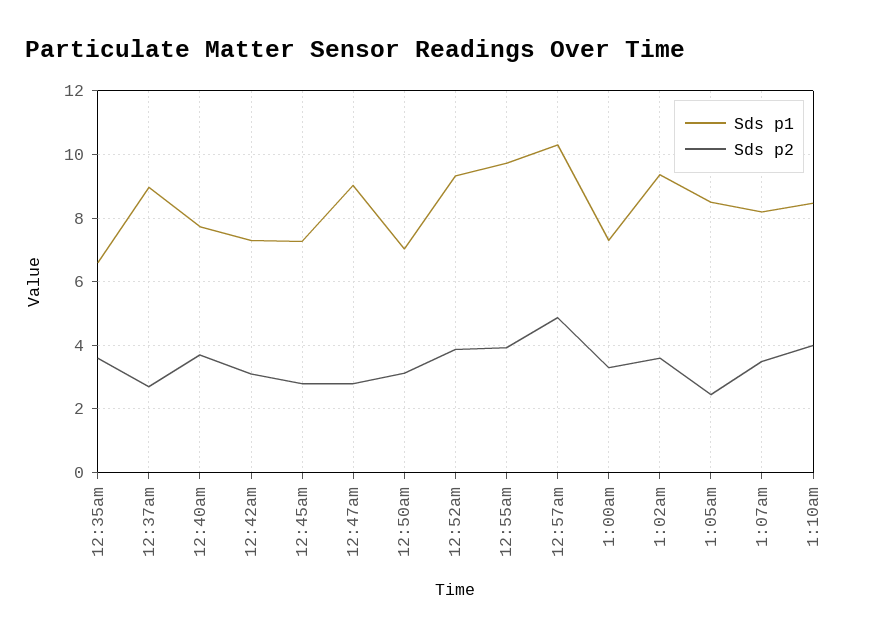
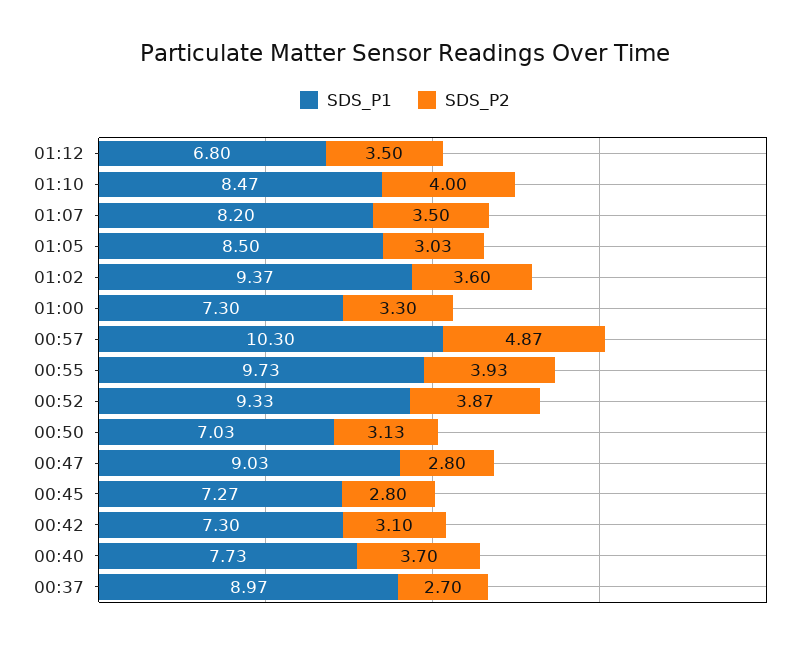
Sds p1, 12:35am: 6.6 -> none
Sds p2, 12:35am: 3.6 -> none
Sds p2, 1:05am: 2.4 -> 3.03
Sds p1, 01:12: none -> 6.8
Sds p2, 01:12: none -> 3.5

